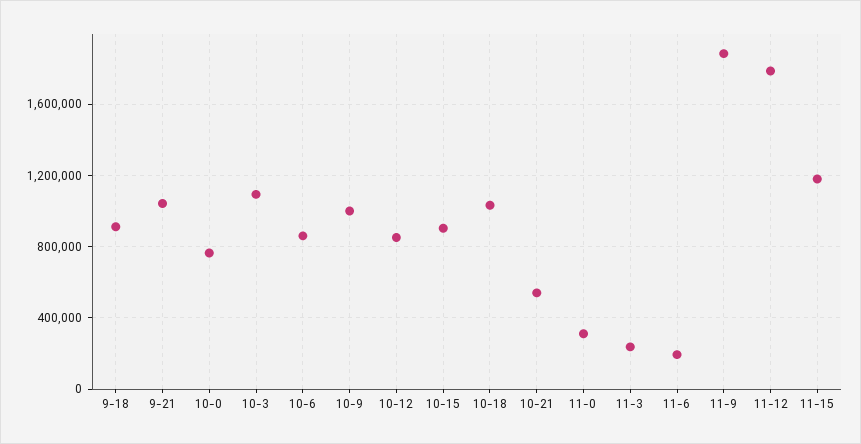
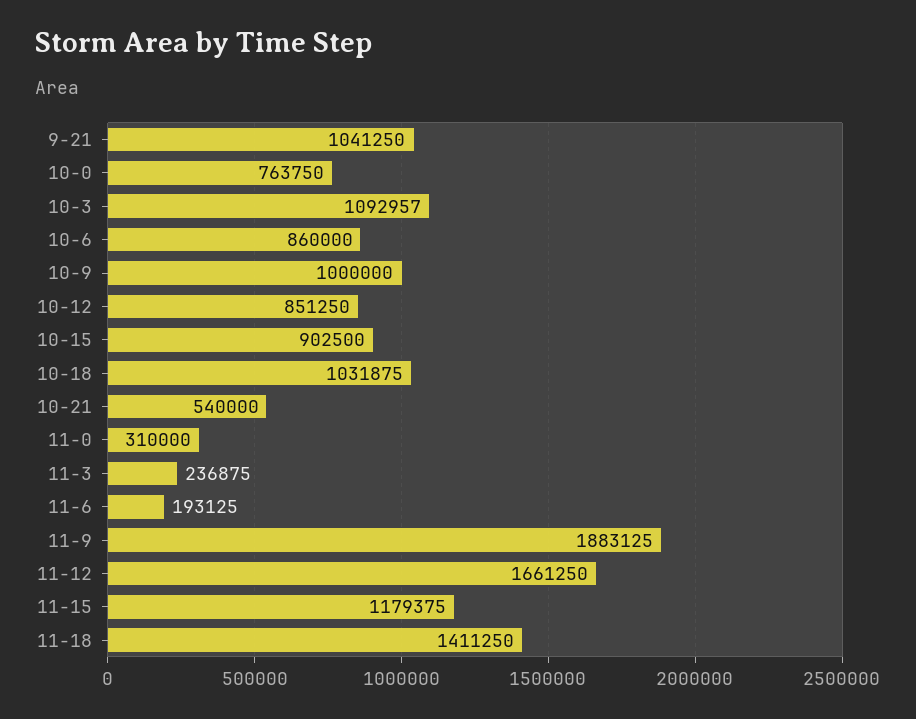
9-18: 900000 -> none
11-12: 1800000 -> 1661250
11-18: none -> 1411250

